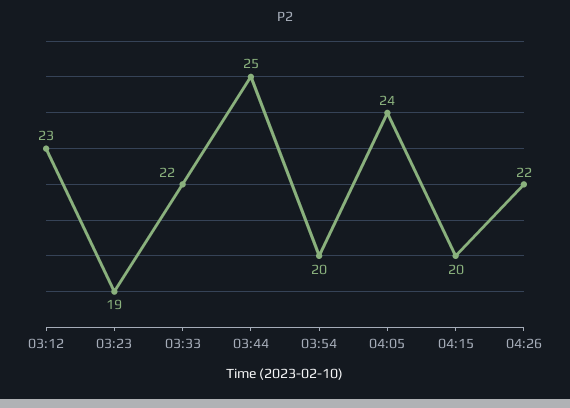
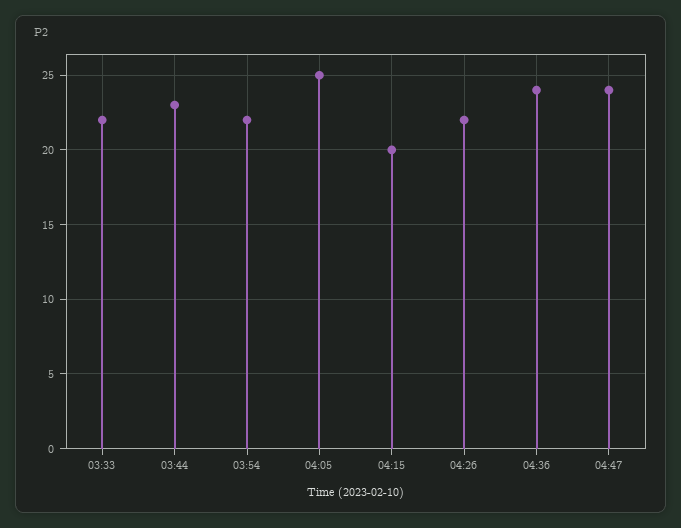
03:12: 23 -> none
03:23: 19 -> none
03:44: 25 -> 23
03:54: 20 -> 22
04:05: 24 -> 25
04:36: none -> 24
04:47: none -> 24

